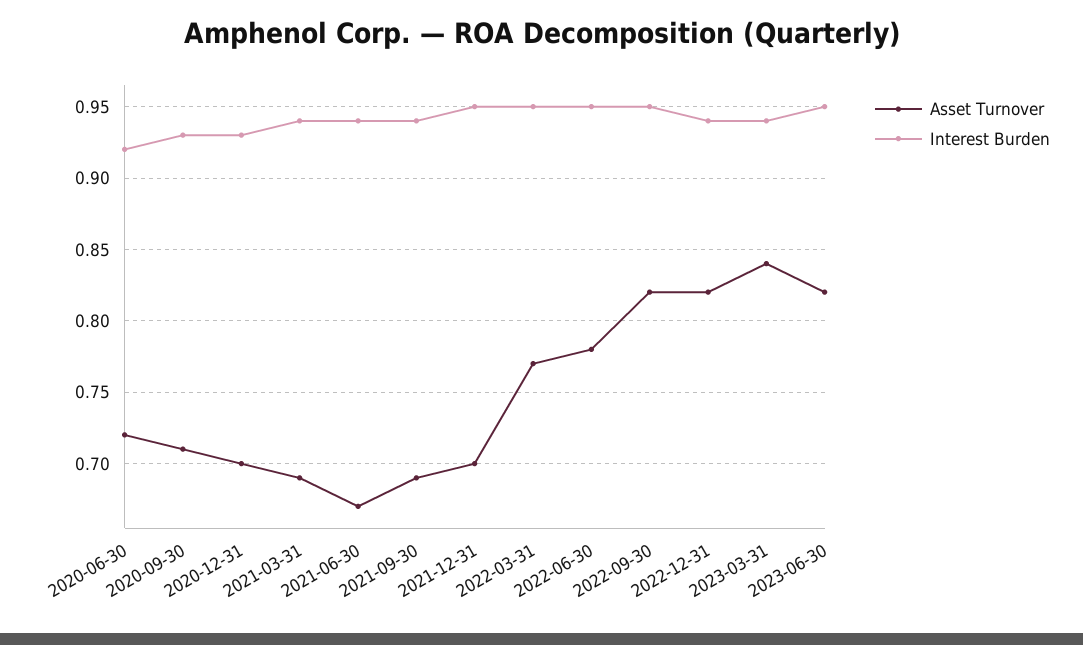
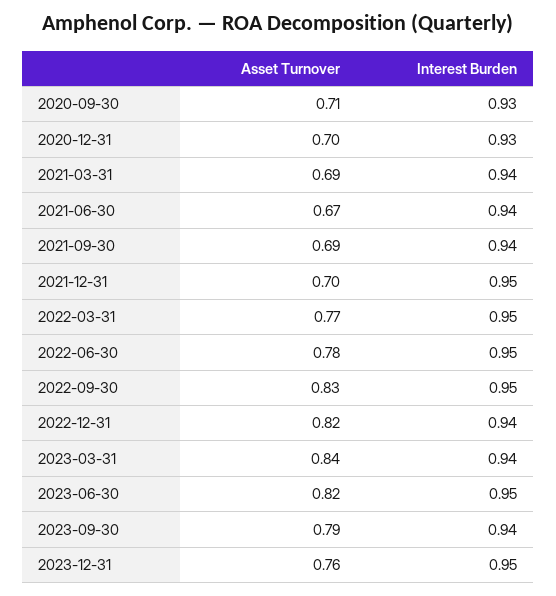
Asset Turnover, 2020-06-30: 0.72 -> none
Interest Burden, 2020-06-30: 0.92 -> none
Asset Turnover, 2022-09-30: 0.82 -> 0.83
Asset Turnover, 2023-09-30: none -> 0.79
Interest Burden, 2023-09-30: none -> 0.94
Asset Turnover, 2023-12-31: none -> 0.76
Interest Burden, 2023-12-31: none -> 0.95

